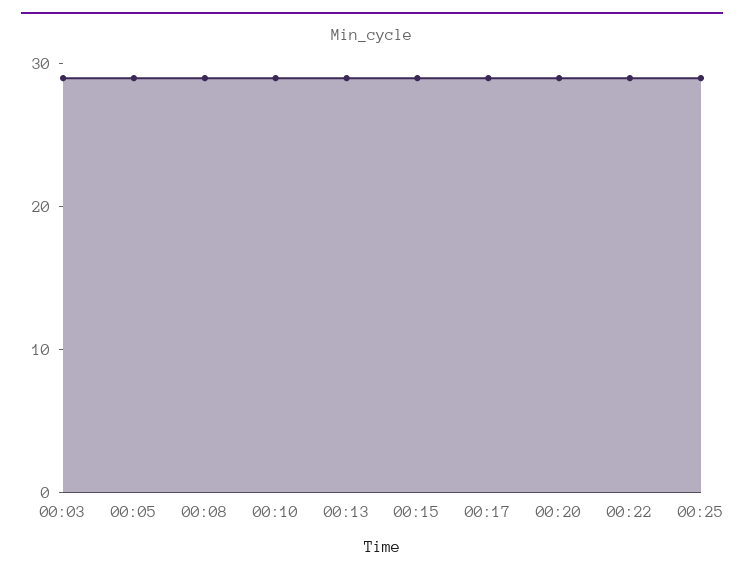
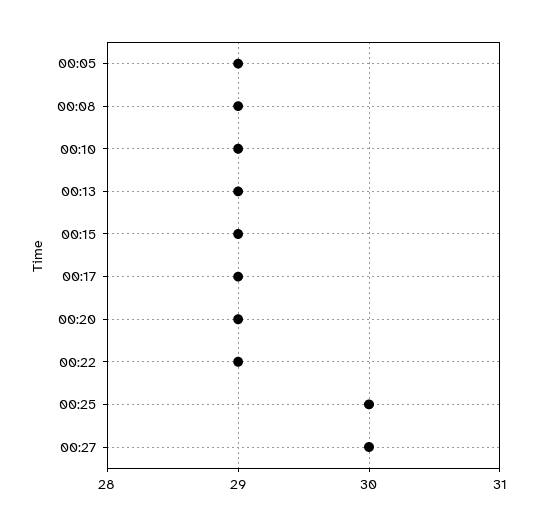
00:03: 29 -> none
00:25: 29 -> 30
00:27: none -> 30

